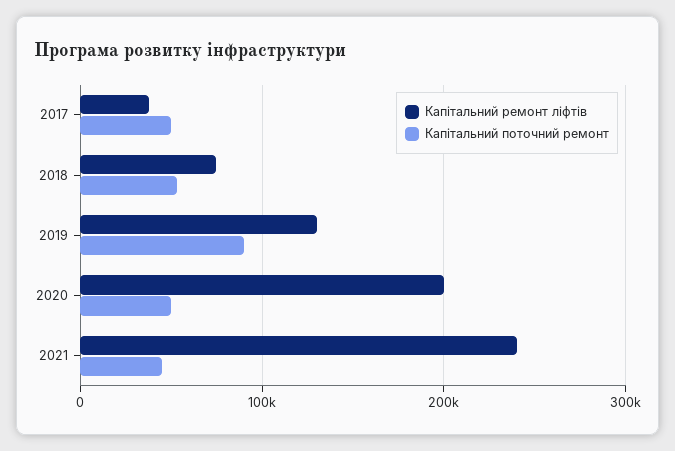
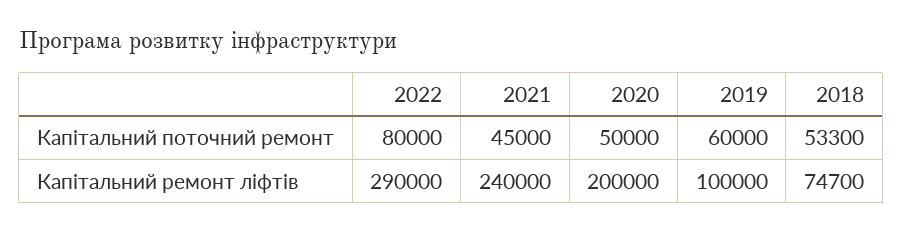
Капітальний ремонт ліфтів, 2017: 40000 -> none
Капітальний поточний ремонт, 2017: 50000 -> none
Капітальний ремонт ліфтів, 2019: 130000 -> 100000
Капітальний поточний ремонт, 2019: 90000 -> 60000
Капітальний поточний ремонт, 2022: none -> 80000
Капітальний ремонт ліфтів, 2022: none -> 290000

